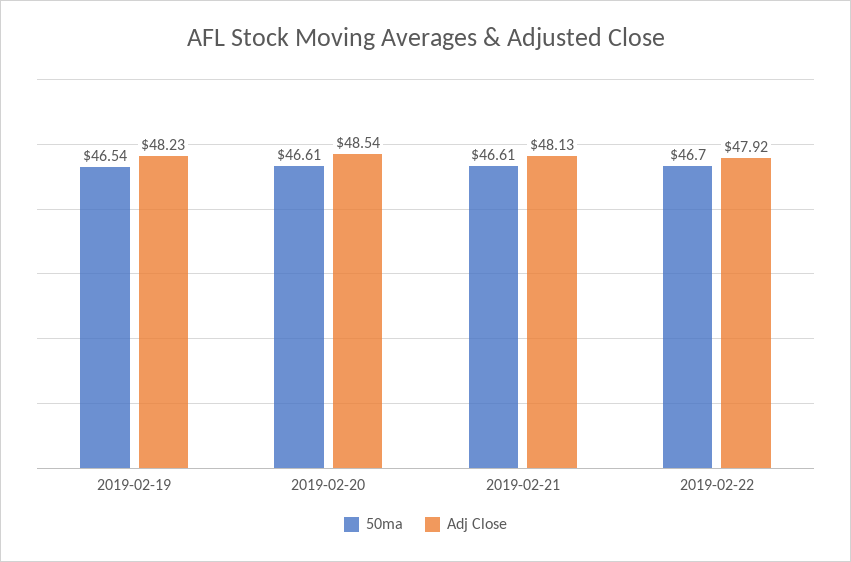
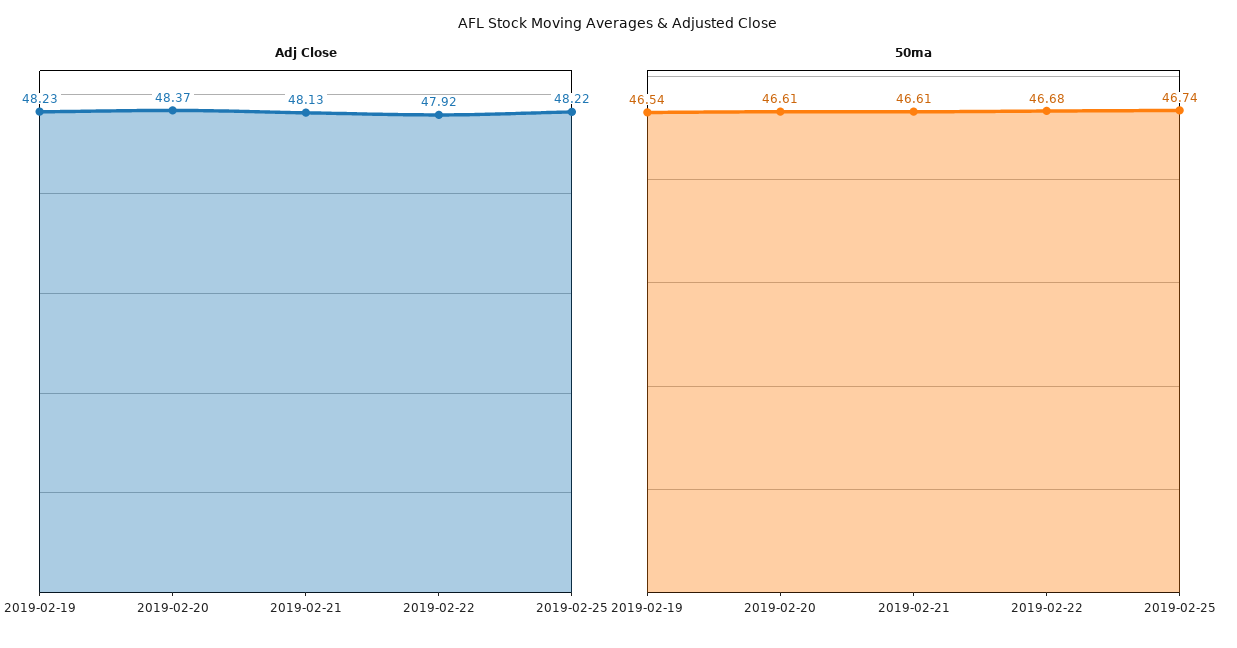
Adj Close, 2019-02-20: 48.54 -> 48.37
50ma, 2019-02-22: 46.7 -> 46.68
Adj Close, 2019-02-25: none -> 48.22
50ma, 2019-02-25: none -> 46.74

